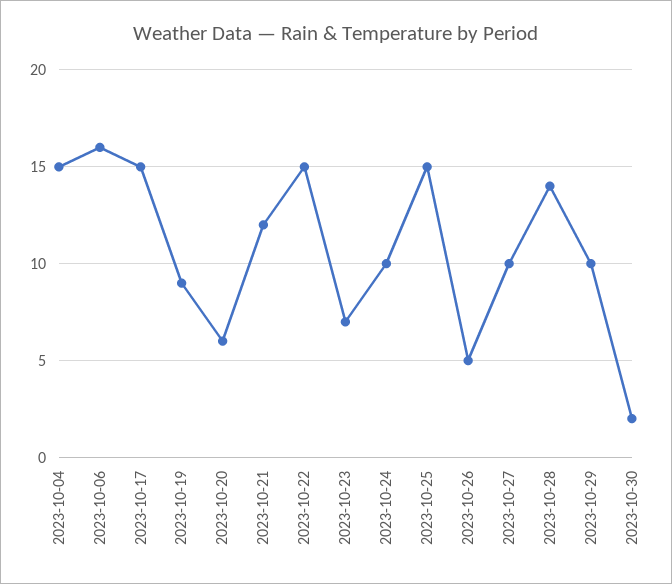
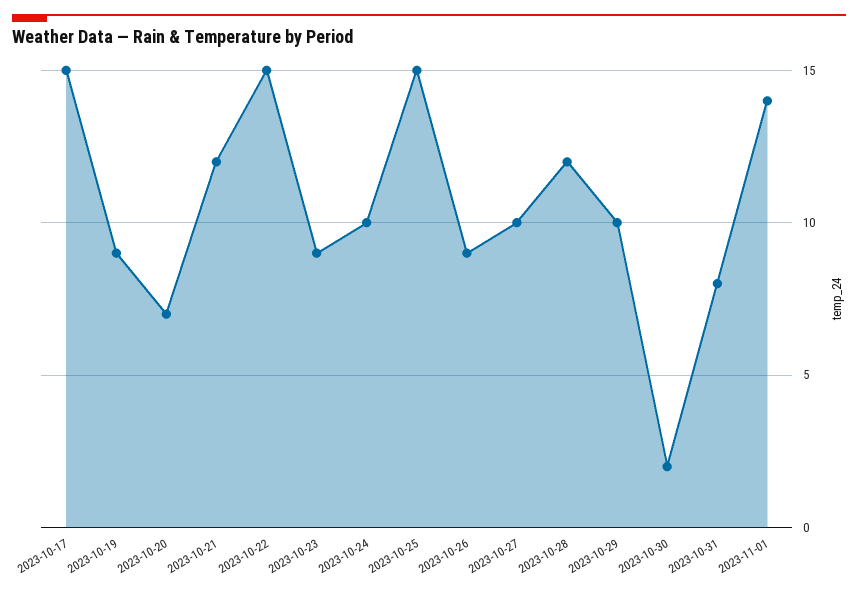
2023-10-04: 15 -> none
2023-10-06: 16 -> none
2023-10-20: 6 -> 7
2023-10-23: 7 -> 9
2023-10-26: 5 -> 9
2023-10-28: 14 -> 12
2023-10-31: none -> 8
2023-11-01: none -> 14

